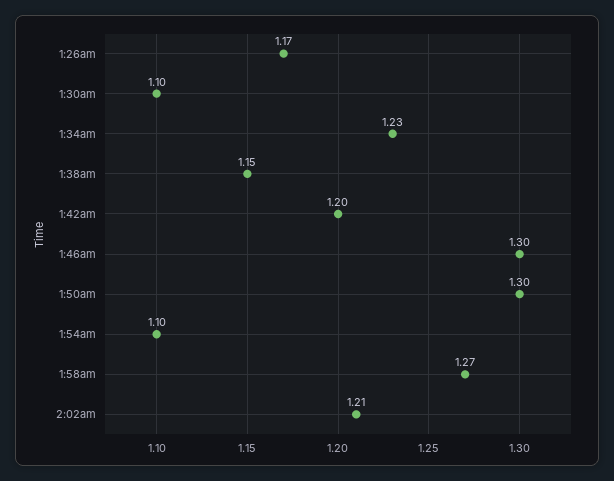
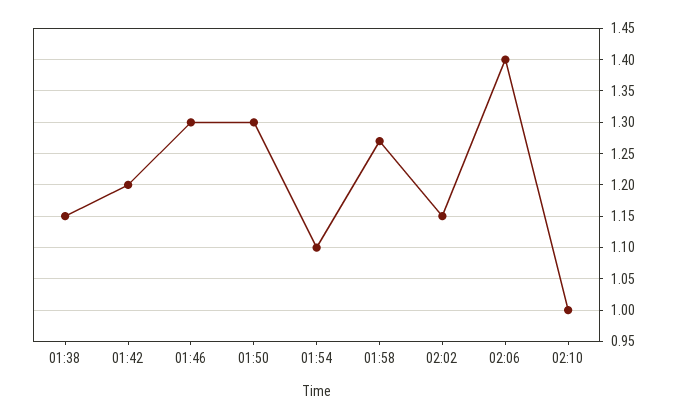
1:26am: 1.17 -> none
1:30am: 1.1 -> none
1:34am: 1.23 -> none
2:02am: 1.21 -> 1.15
02:06: none -> 1.4
02:10: none -> 1

